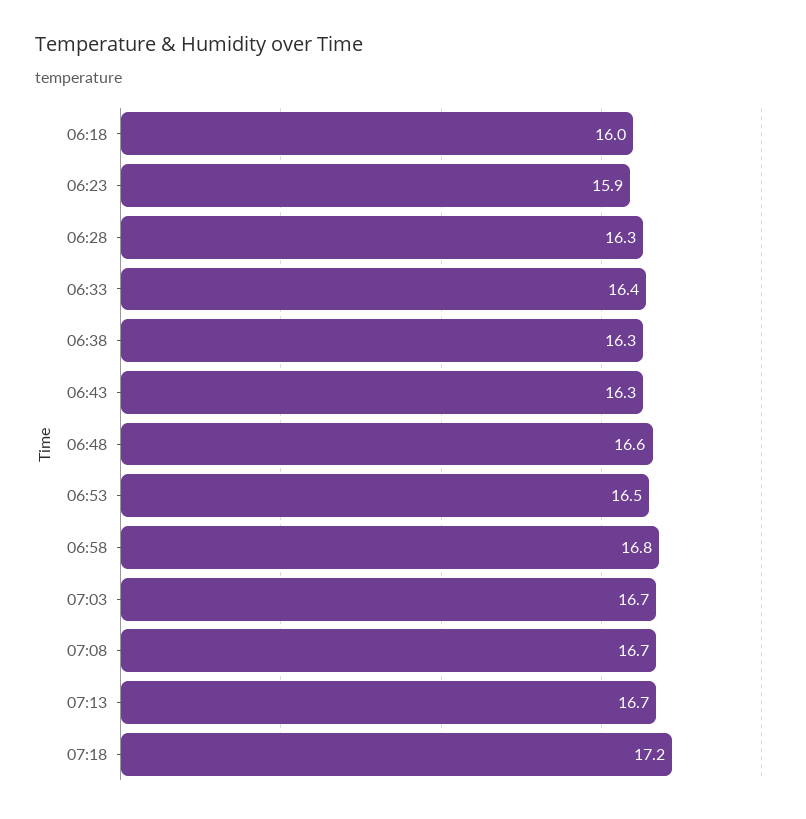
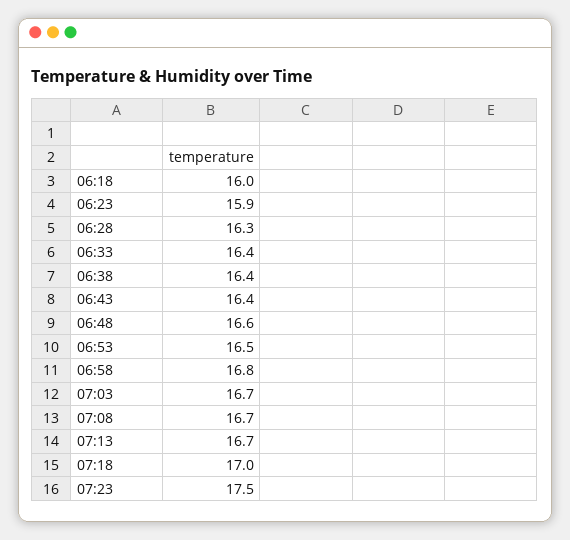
06:38: 16.3 -> 16.4
06:43: 16.3 -> 16.4
07:18: 17.2 -> 17
07:23: none -> 17.5

